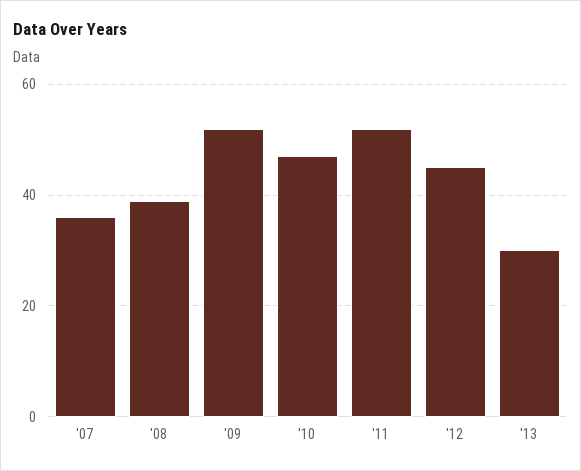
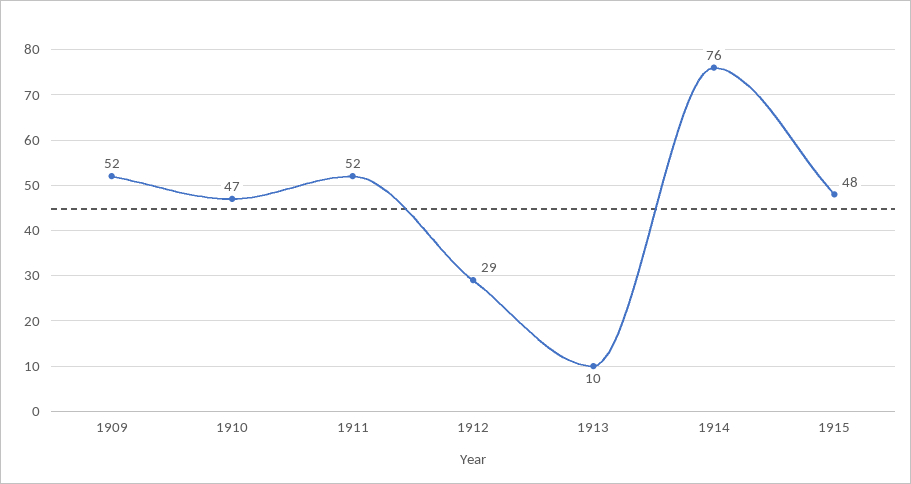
'07: 35 -> none
'08: 40 -> none
'12: 45 -> 29
'13: 30 -> 10
1914: none -> 76
1915: none -> 48

